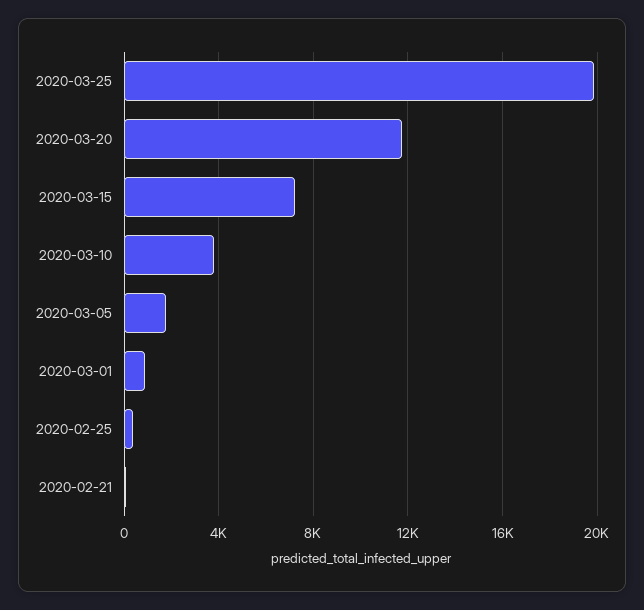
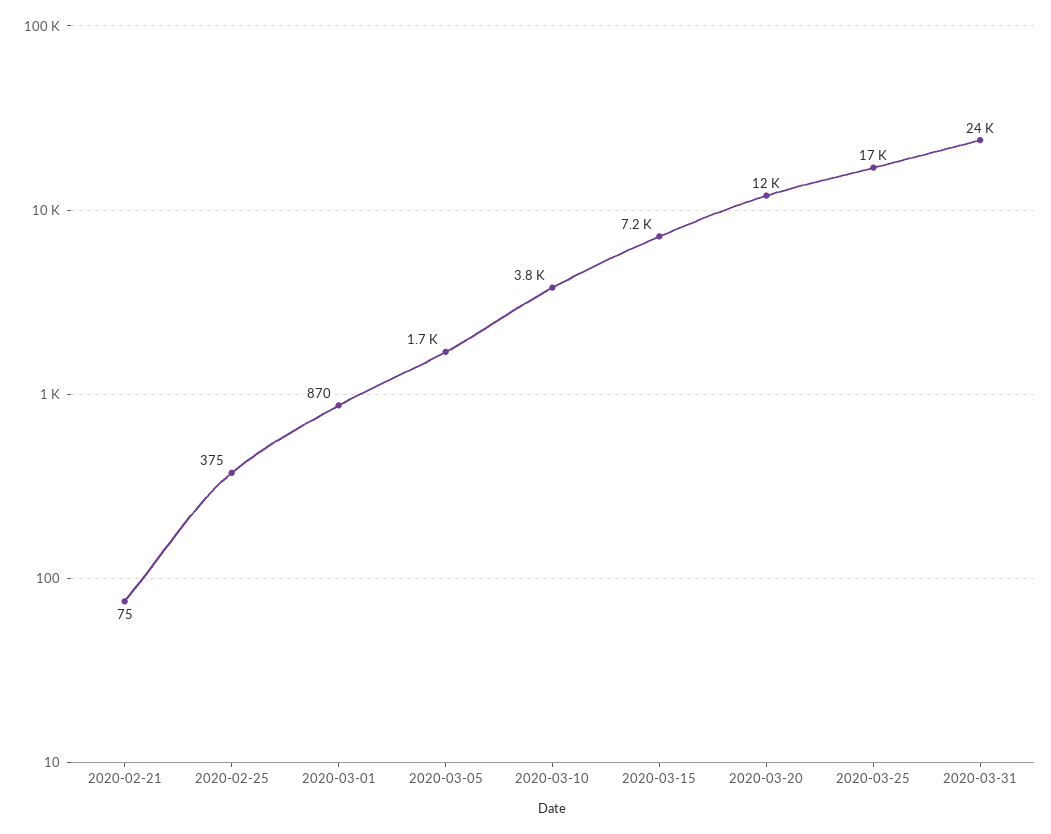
2020-03-25: 20000 -> 17000
2020-03-31: none -> 24000

